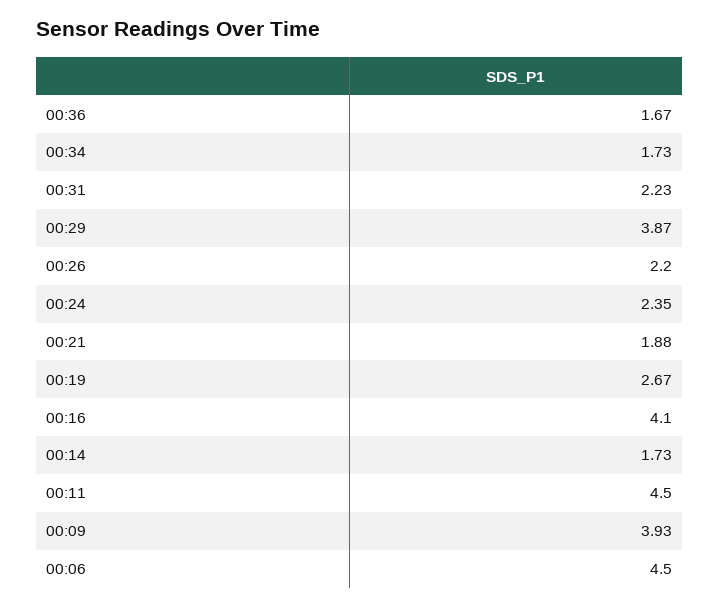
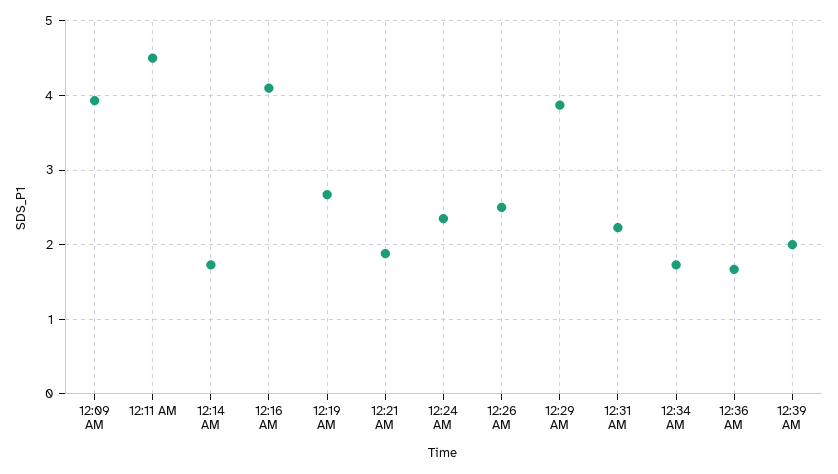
00:26: 2.2 -> 2.5
00:06: 4.5 -> none
12:39 AM: none -> 2

